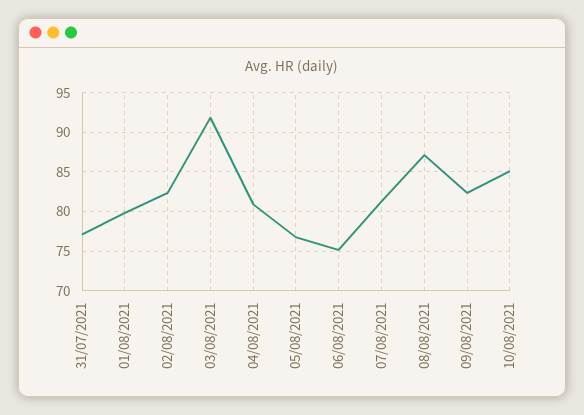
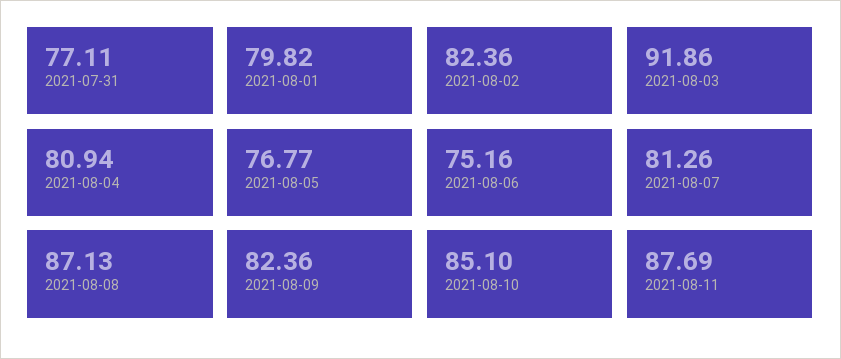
2021-08-11: none -> 87.69

